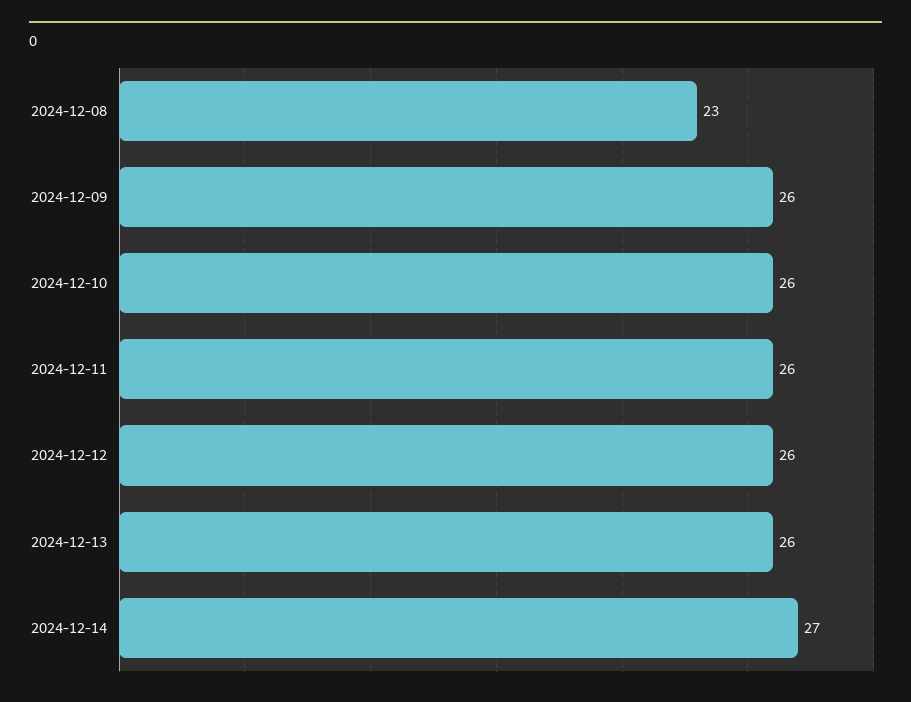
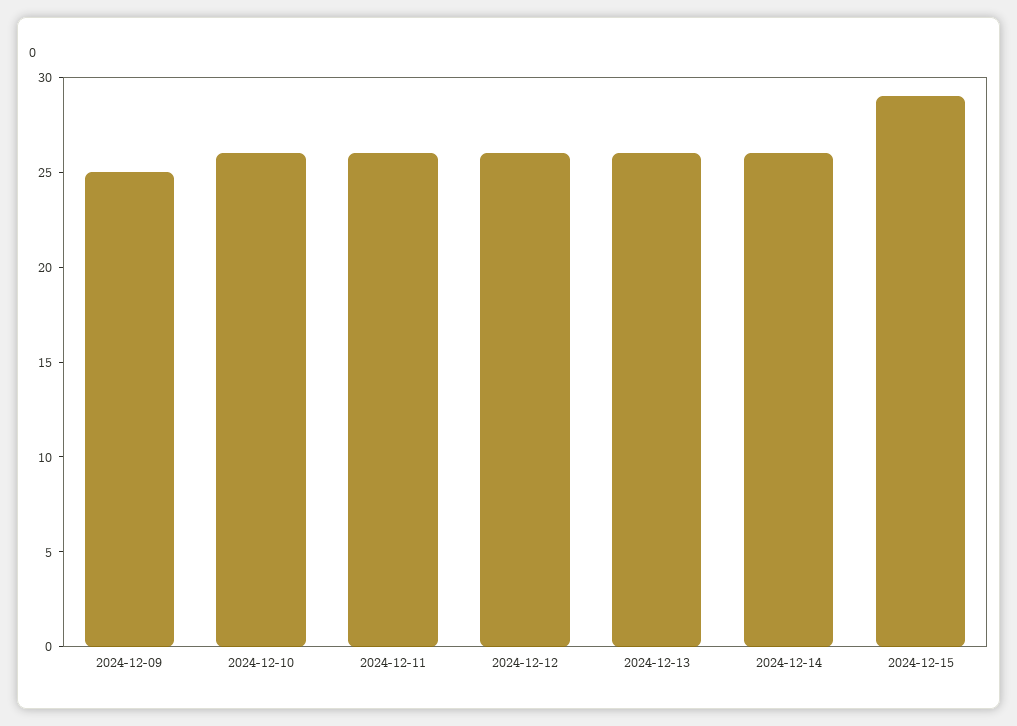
2024-12-08: 23 -> none
2024-12-09: 26 -> 25
2024-12-14: 27 -> 26
2024-12-15: none -> 29

